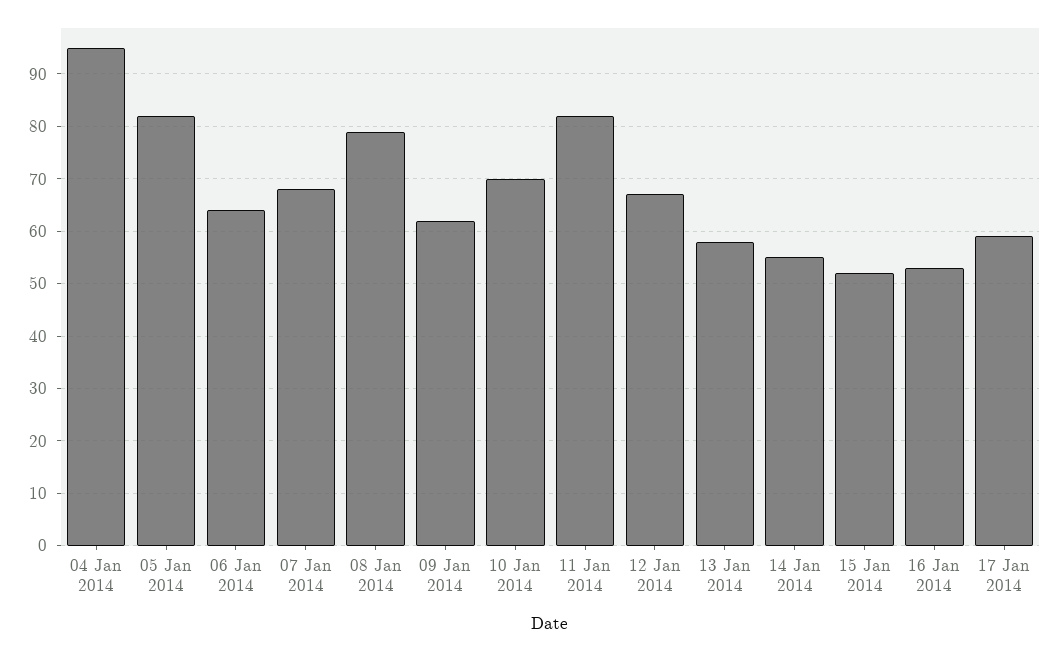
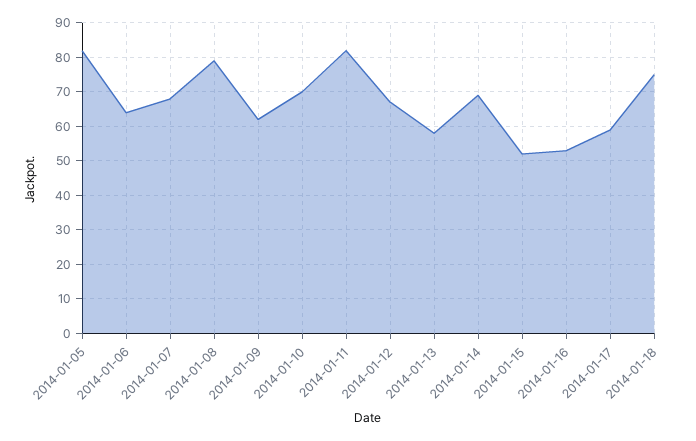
04 Jan 2014: 95 -> none
14 Jan 2014: 55 -> 70
2014-01-18: none -> 75

